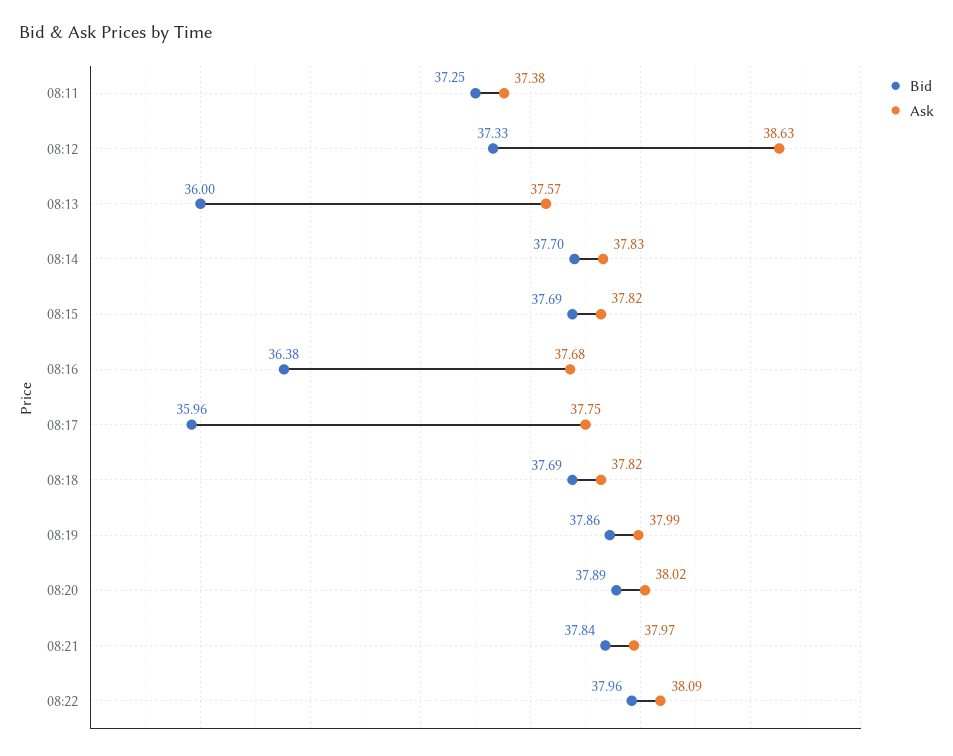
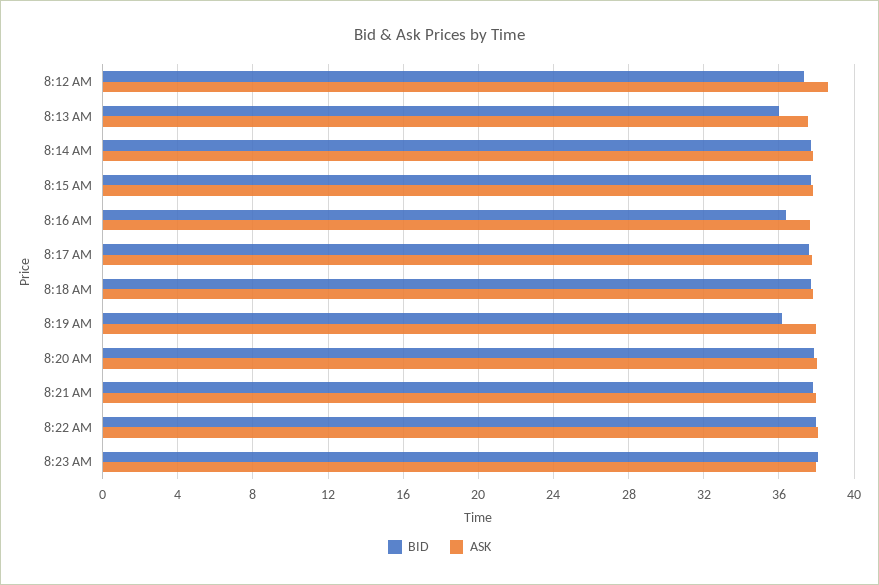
Bid, 08:11: 37.25 -> none
Ask, 08:11: 37.38 -> none
Bid, 08:17: 35.96 -> 37.5
Bid, 08:19: 37.86 -> 36
Bid, 8:23 AM: none -> 38
Ask, 8:23 AM: none -> 38

